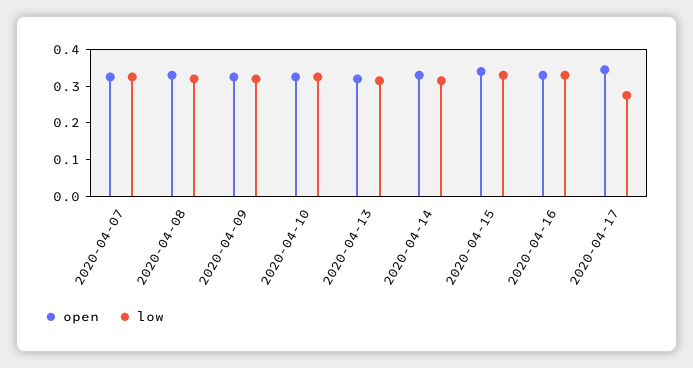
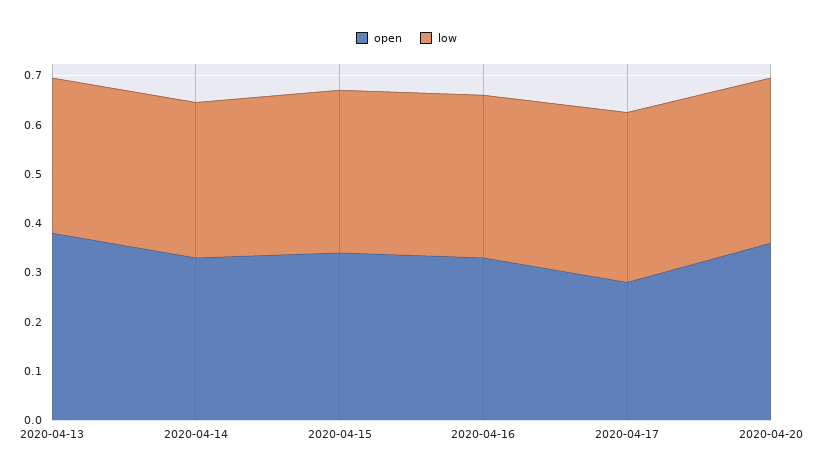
open, 2020-04-07: 0.325 -> none
low, 2020-04-07: 0.325 -> none
open, 2020-04-08: 0.325 -> none
low, 2020-04-08: 0.325 -> none
open, 2020-04-09: 0.325 -> none
low, 2020-04-09: 0.325 -> none
open, 2020-04-10: 0.325 -> none
low, 2020-04-10: 0.325 -> none
open, 2020-04-13: 0.325 -> 0.38
open, 2020-04-17: 0.35 -> 0.28
low, 2020-04-17: 0.275 -> 0.34
open, 2020-04-20: none -> 0.36
low, 2020-04-20: none -> 0.34

